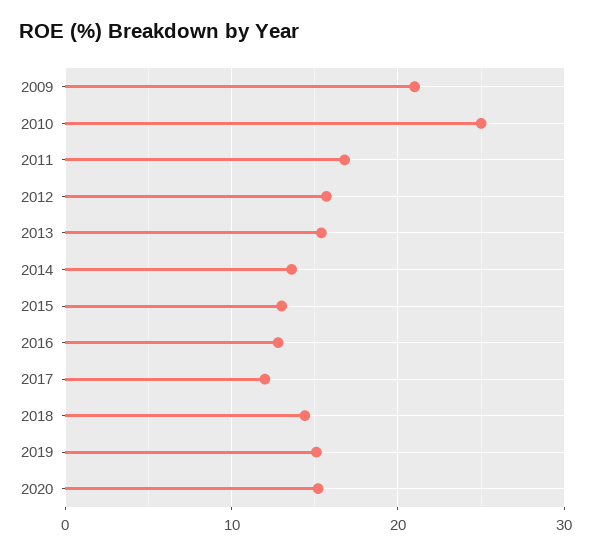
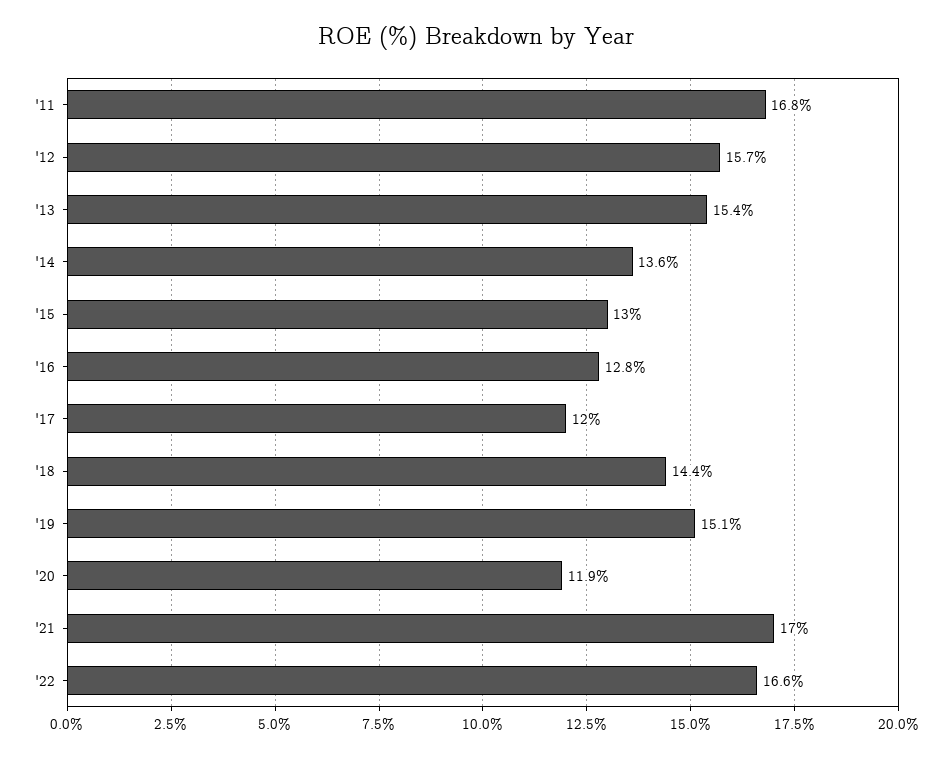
2009: 21 -> none
2010: 25 -> none
2020: 15 -> 11.9
'21: none -> 17
'22: none -> 16.6

